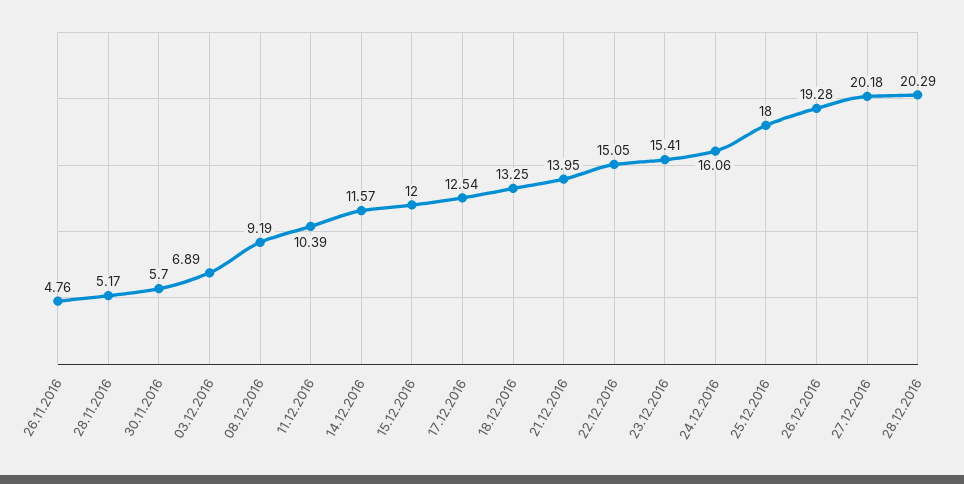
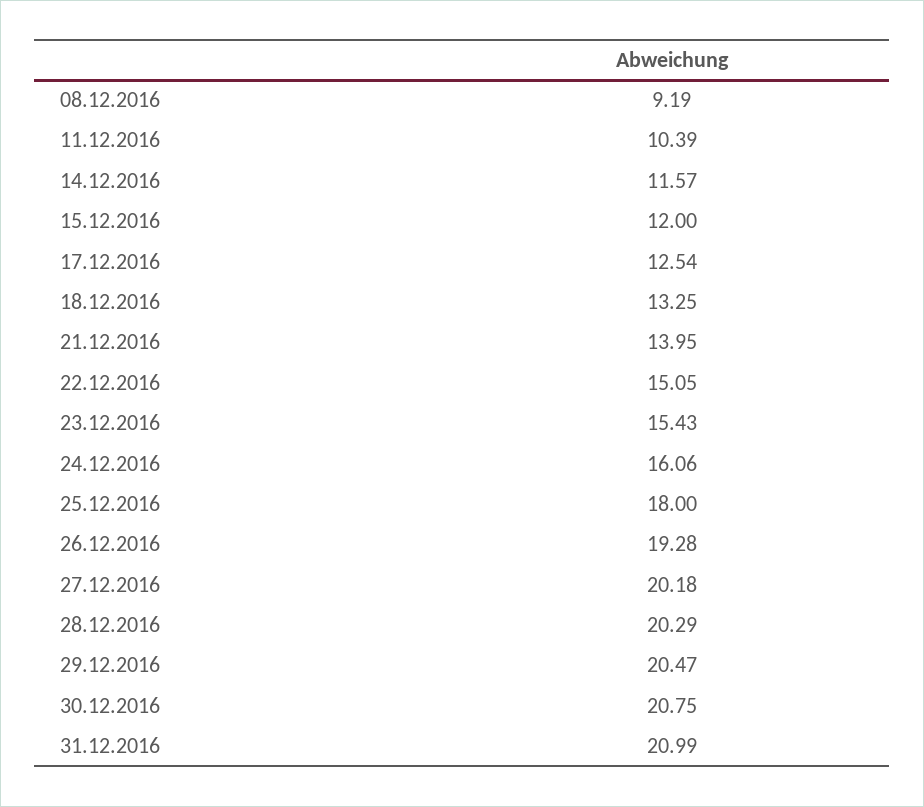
26.11.2016: 4.76 -> none
28.11.2016: 5.17 -> none
30.11.2016: 5.7 -> none
03.12.2016: 6.89 -> none
23.12.2016: 15.41 -> 15.43
29.12.2016: none -> 20.47
30.12.2016: none -> 20.75
31.12.2016: none -> 20.99

